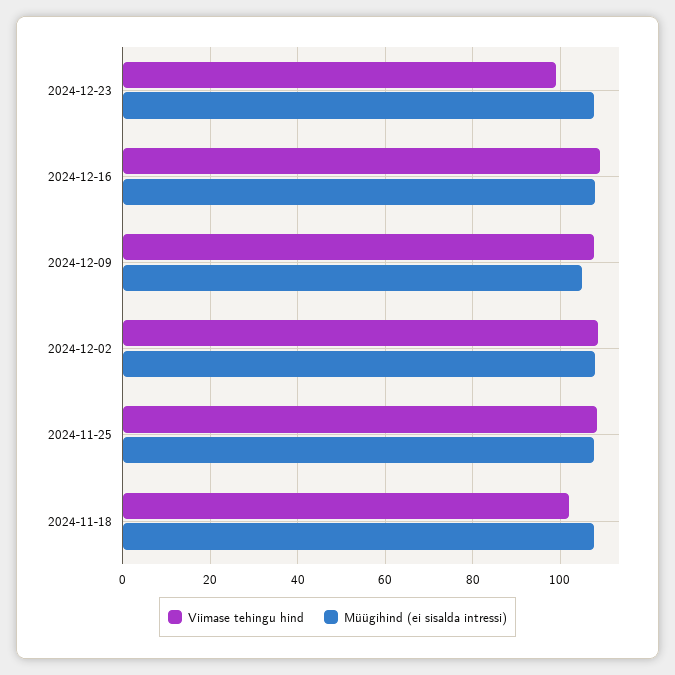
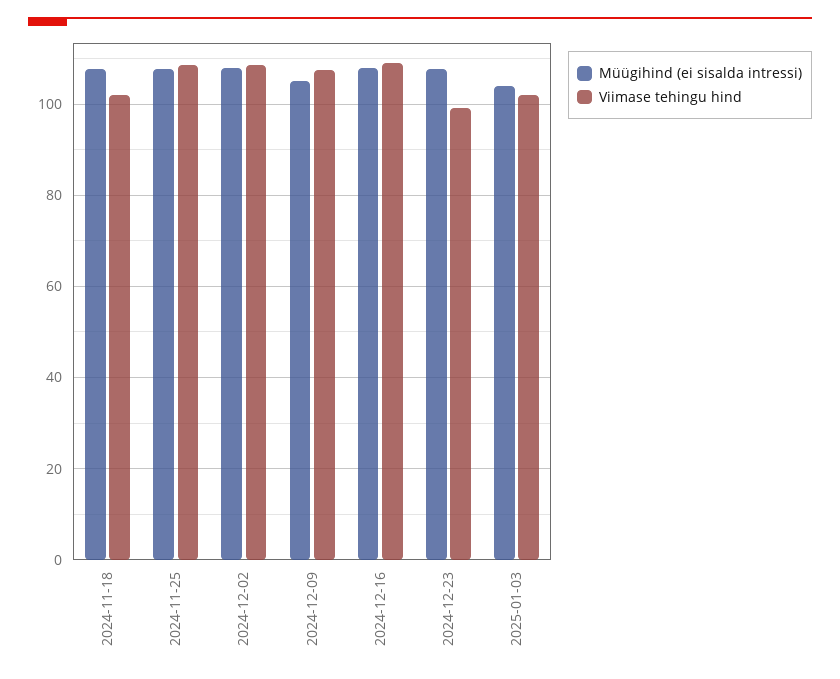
Müügihind (ei sisalda intressi), 2025-01-03: none -> 104
Viimase tehingu hind, 2025-01-03: none -> 102

